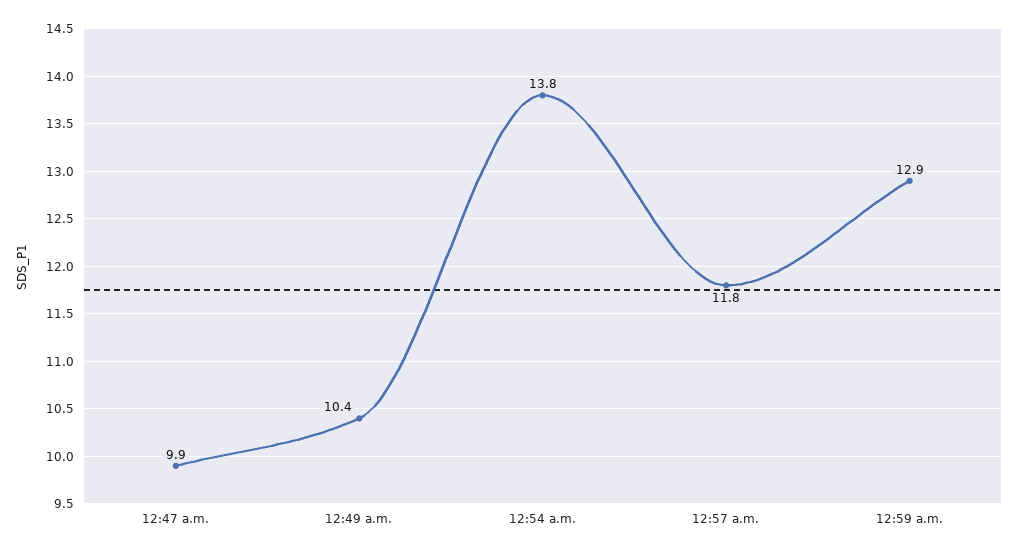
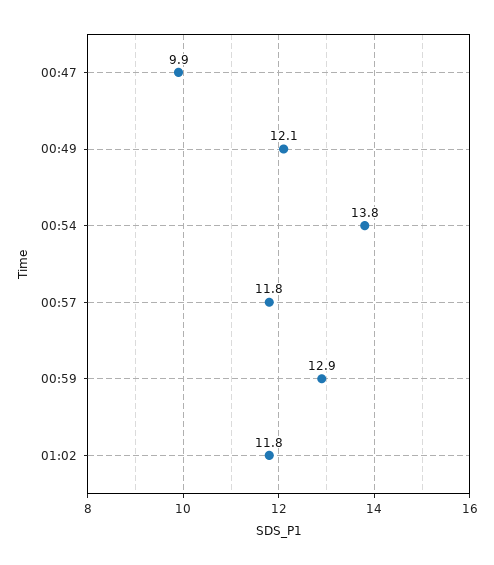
12:49 a.m.: 10.4 -> 12.1
01:02: none -> 11.8

